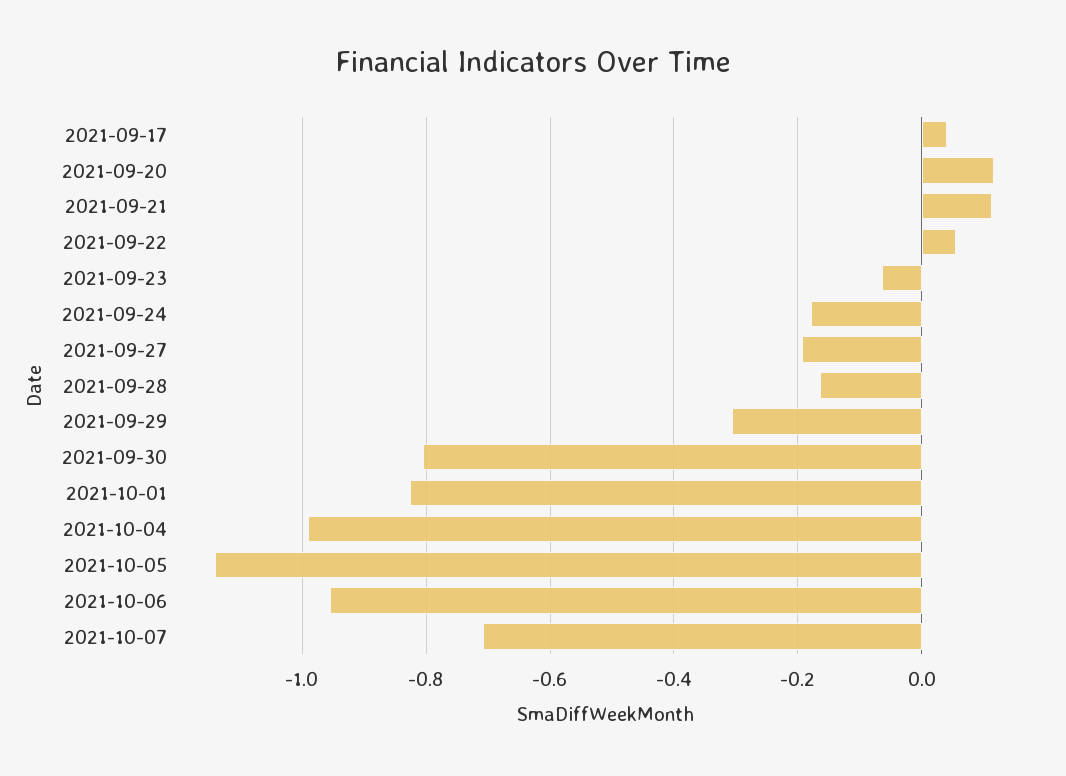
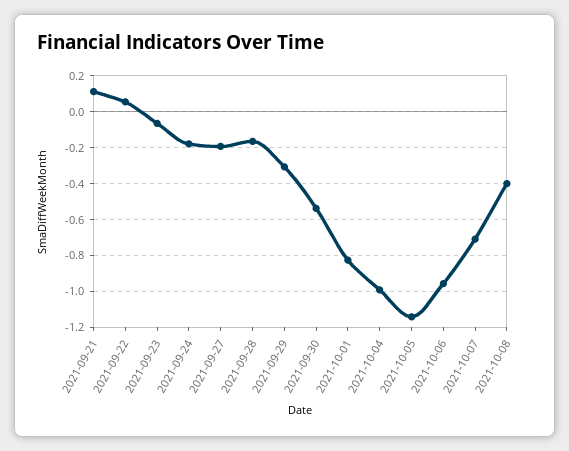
2021-09-17: 0.04 -> none
2021-09-20: 0.12 -> none
2021-09-30: -0.8 -> -0.55
2021-10-08: none -> -0.4

